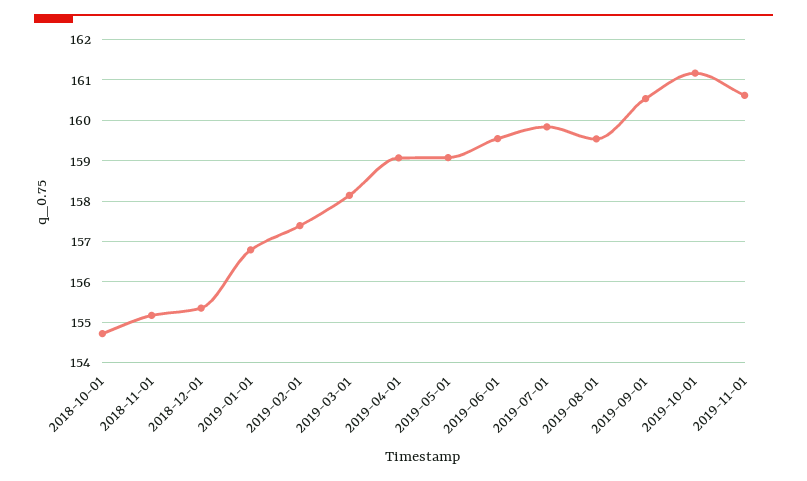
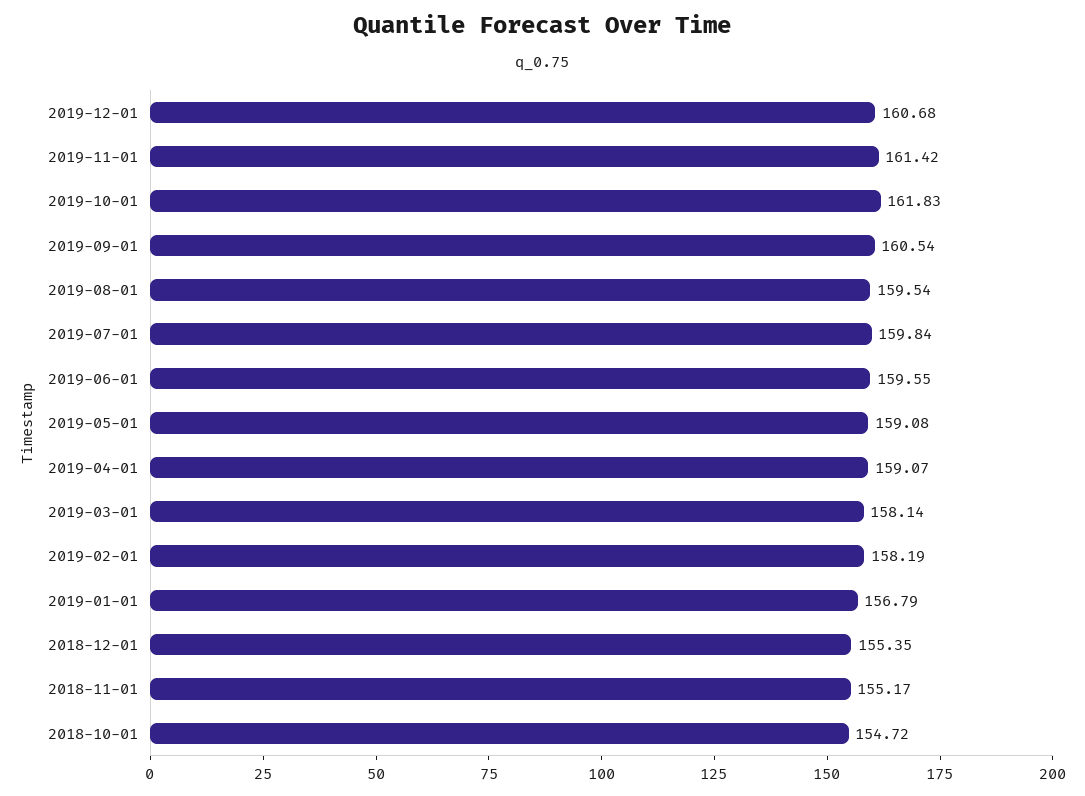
2019-02-01: 157.4 -> 158.19
2019-10-01: 161.2 -> 161.83
2019-11-01: 160.6 -> 161.42
2019-12-01: none -> 160.68

